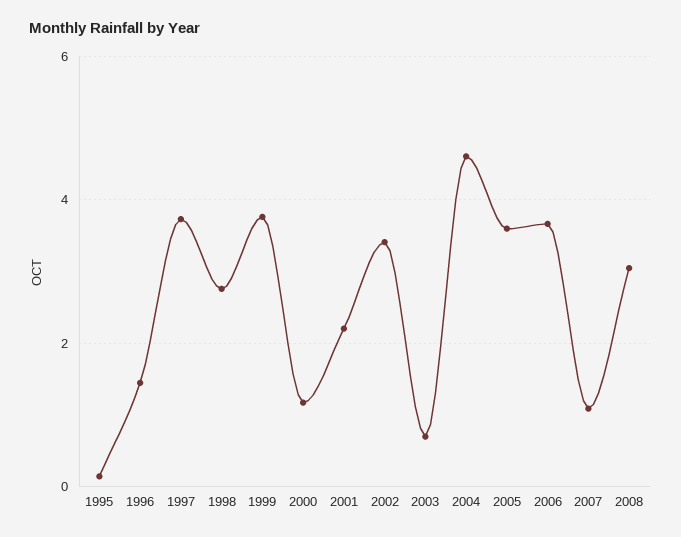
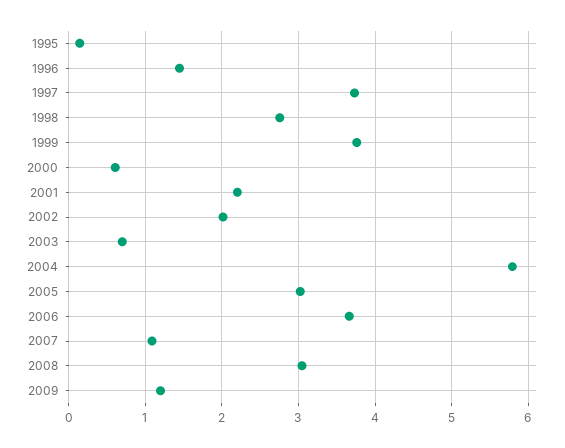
2000: 1.2 -> 0.6
2002: 3.4 -> 2
2004: 4.6 -> 5.8
2005: 3.6 -> 3
2009: none -> 1.2

